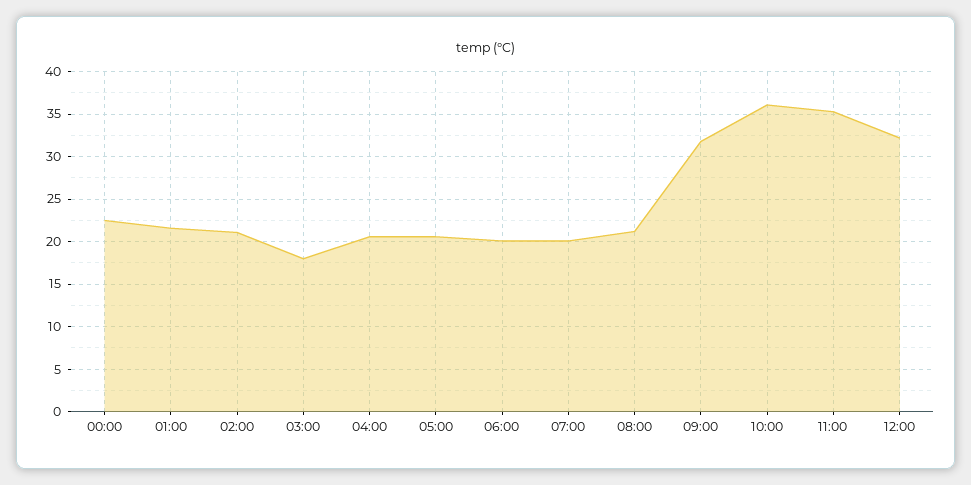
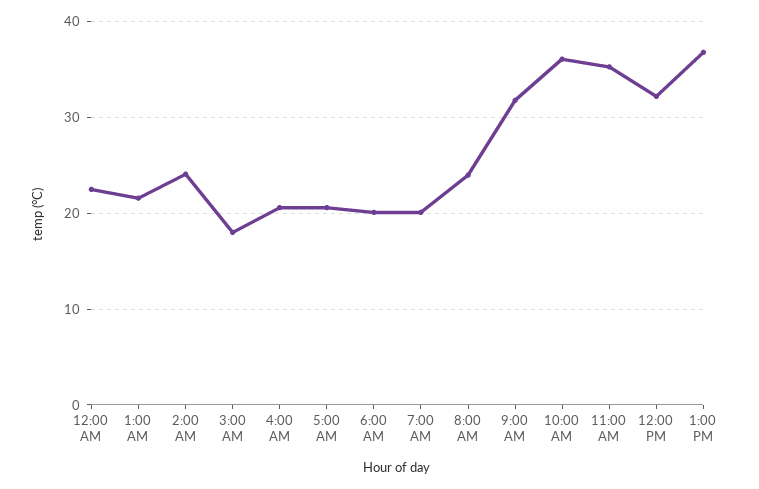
02:00: 21 -> 24
08:00: 21 -> 24
1:00 PM: none -> 37

